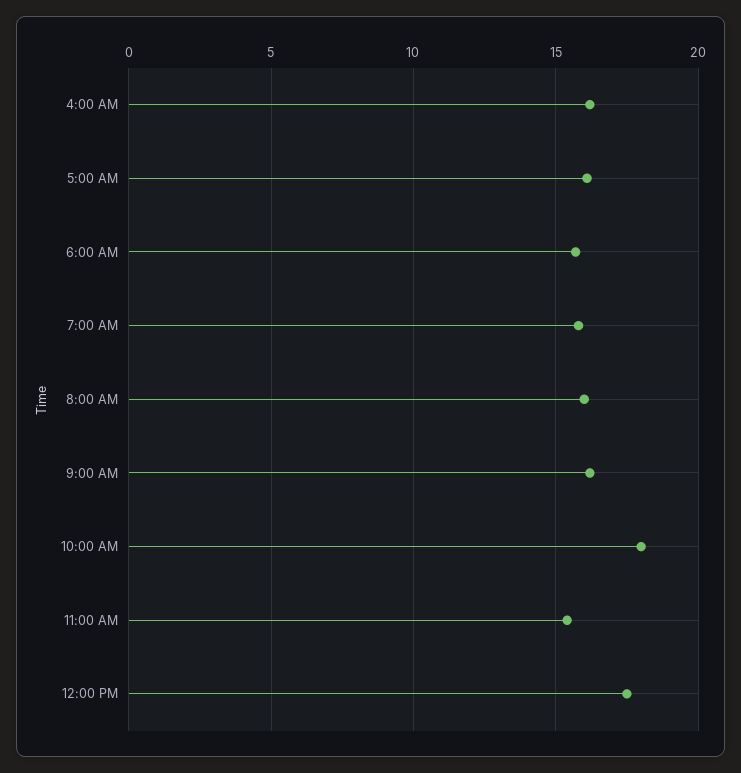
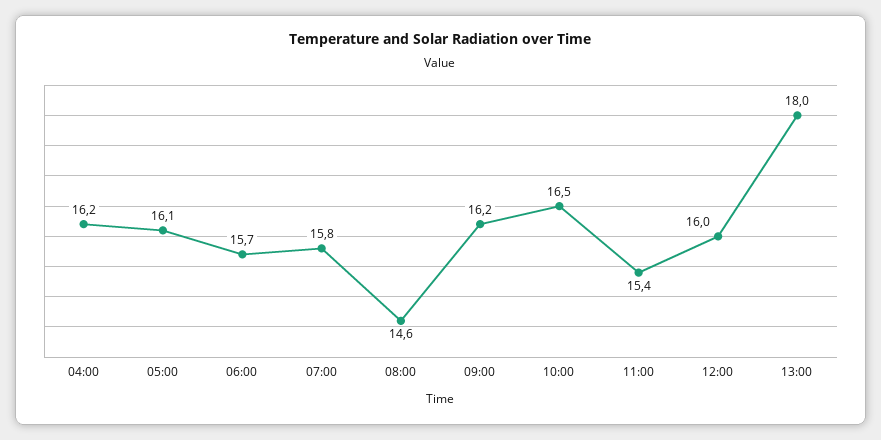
8:00 AM: 16 -> 14.6
10:00 AM: 18 -> 16.5
12:00 PM: 17.5 -> 16
13:00: none -> 18

